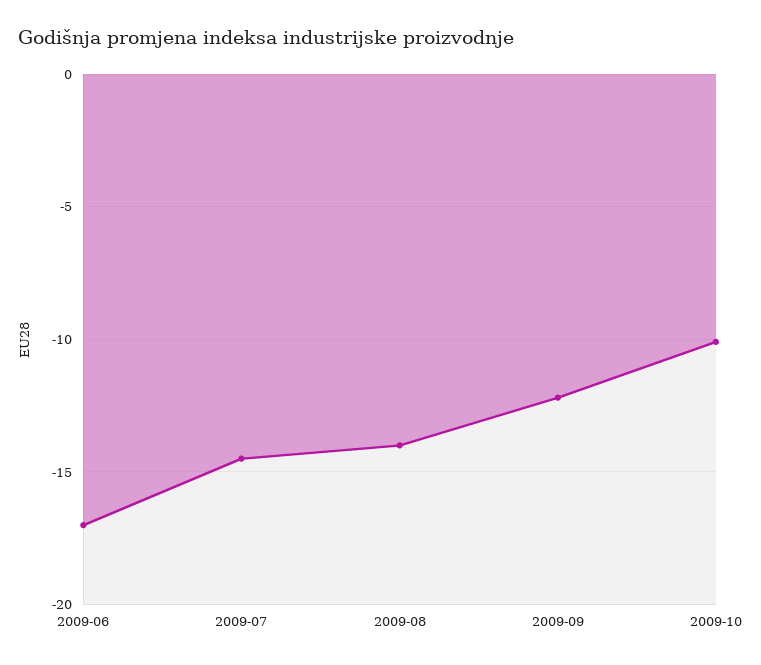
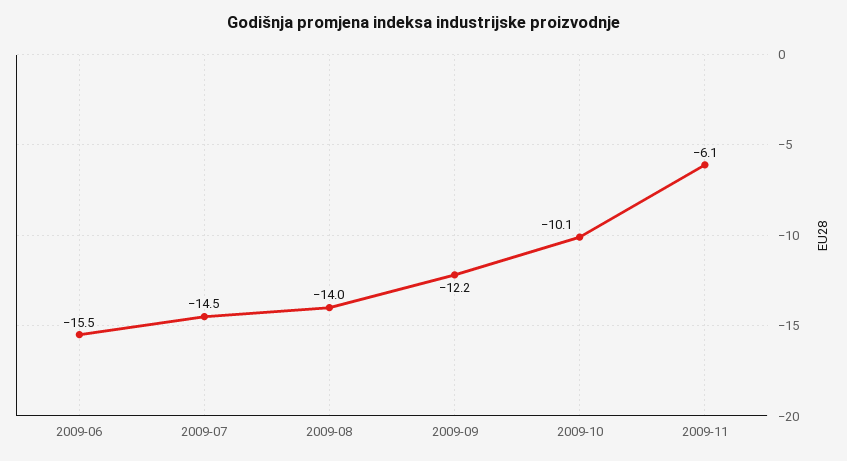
2009-06: -17 -> -15.5
2009-11: none -> -6.1

